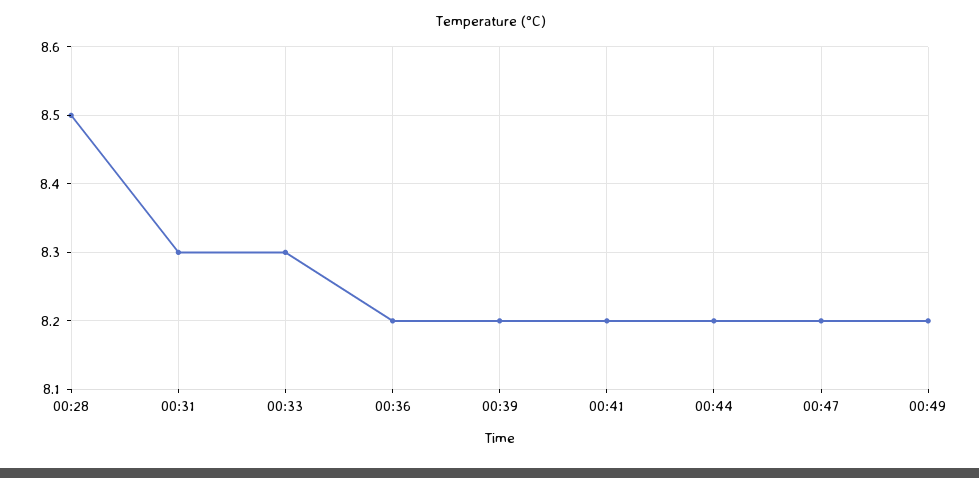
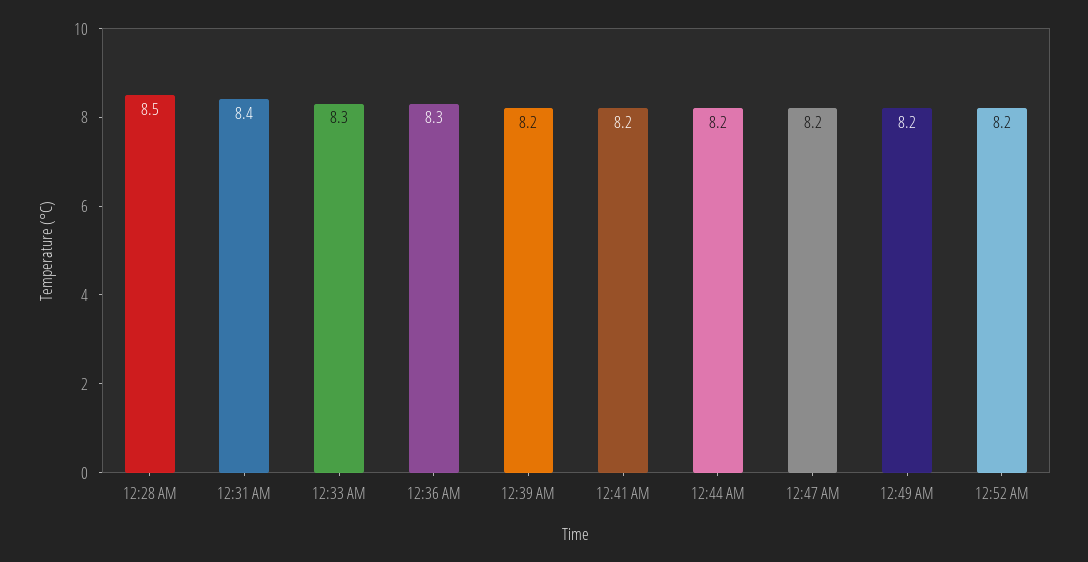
00:31: 8.3 -> 8.4
00:36: 8.2 -> 8.3
12:52 AM: none -> 8.2

